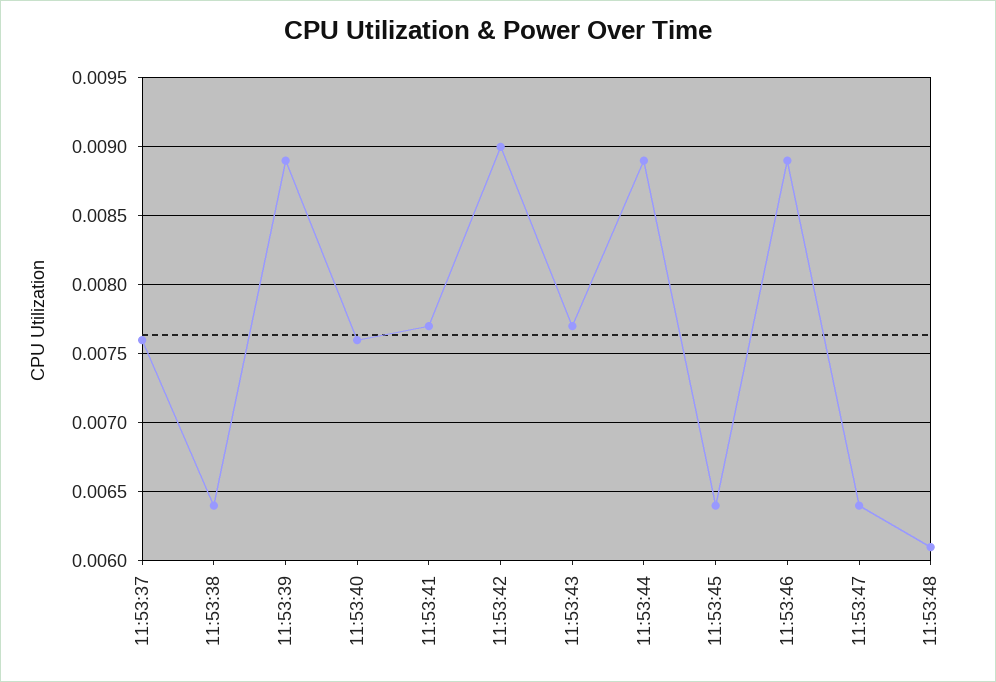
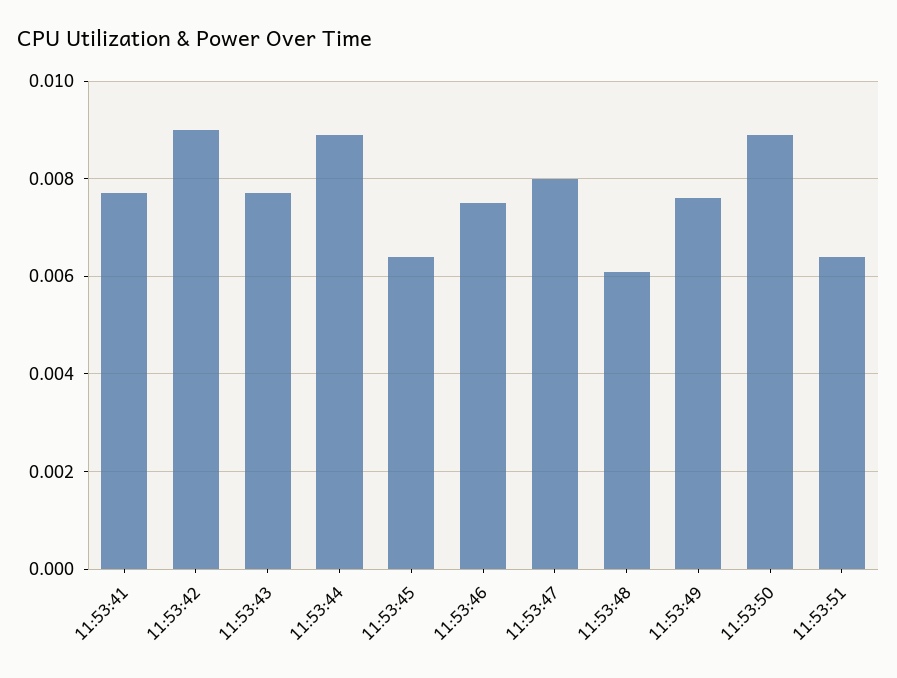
11:53:37: 0.0076 -> none
11:53:38: 0.0064 -> none
11:53:39: 0.0089 -> none
11:53:40: 0.0076 -> none
11:53:46: 0.0089 -> 0.0075
11:53:47: 0.0064 -> 0.008
11:53:49: none -> 0.0075
11:53:50: none -> 0.009
11:53:51: none -> 0.0065

